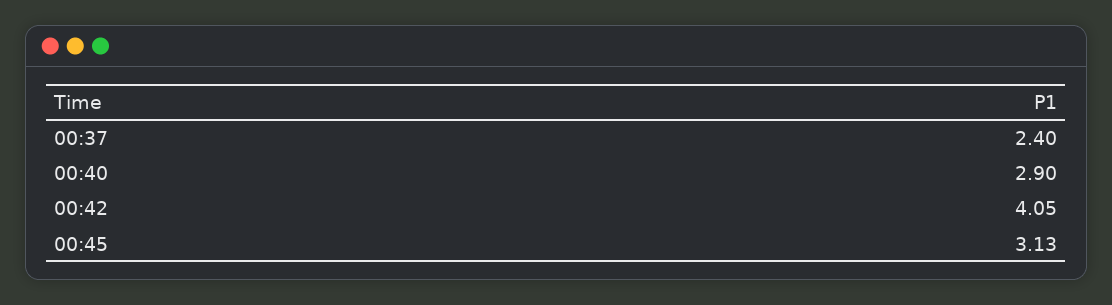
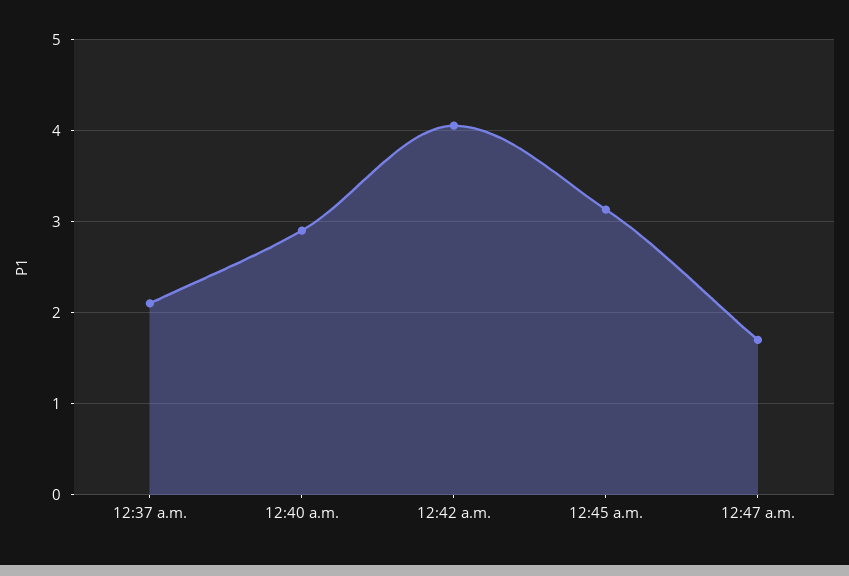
00:37: 2.4 -> 2.1
12:47 a.m.: none -> 1.7

